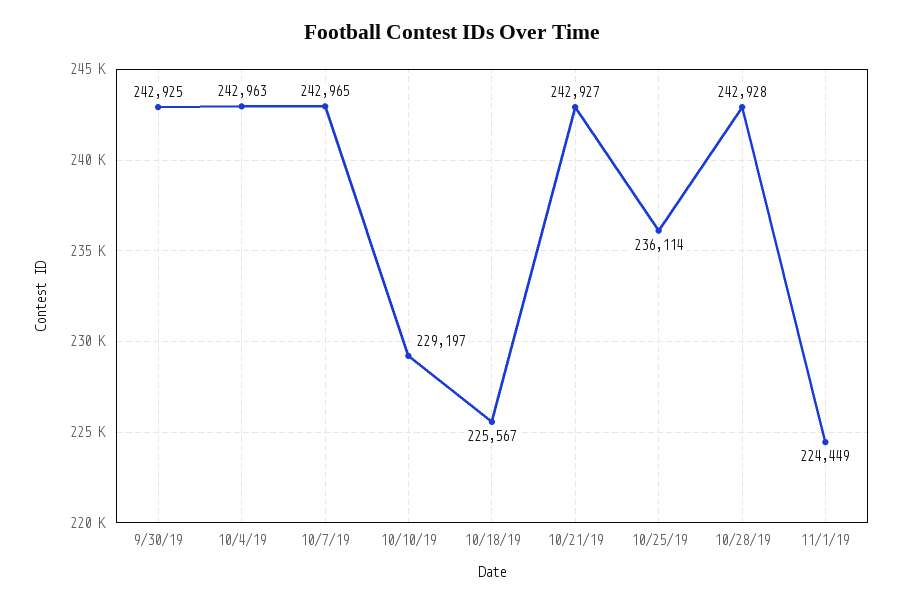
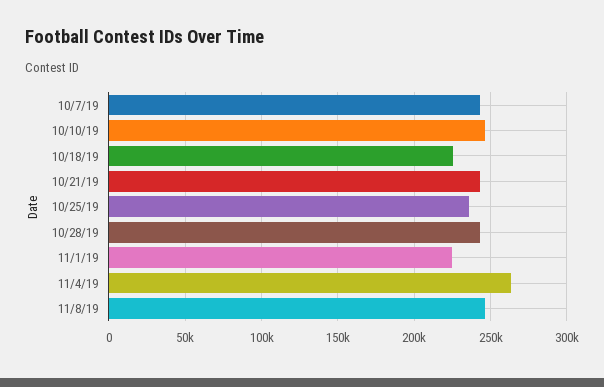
9/30/19: 242925 -> none
10/4/19: 242963 -> none
10/10/19: 229197 -> 245000
11/4/19: none -> 265000
11/8/19: none -> 245000

